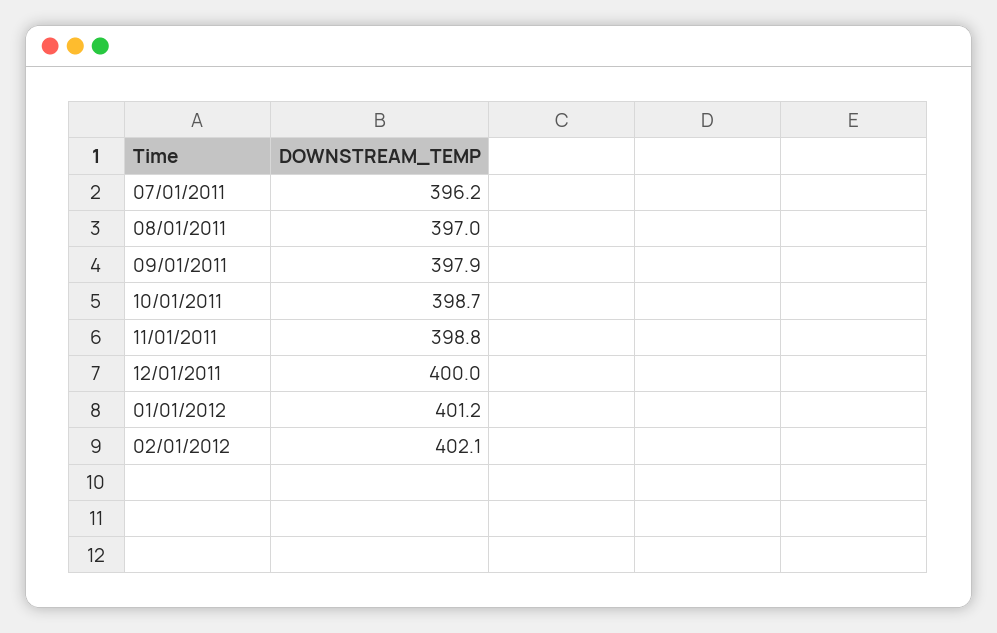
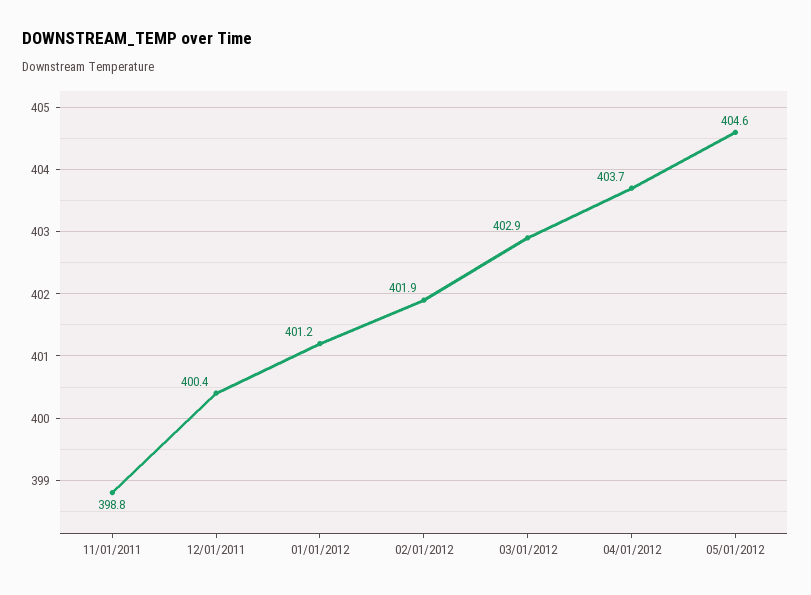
07/01/2011: 396.2 -> none
08/01/2011: 397 -> none
09/01/2011: 397.9 -> none
10/01/2011: 398.7 -> none
12/01/2011: 400 -> 400.4
02/01/2012: 402.1 -> 401.9
03/01/2012: none -> 402.9
04/01/2012: none -> 403.7
05/01/2012: none -> 404.6

